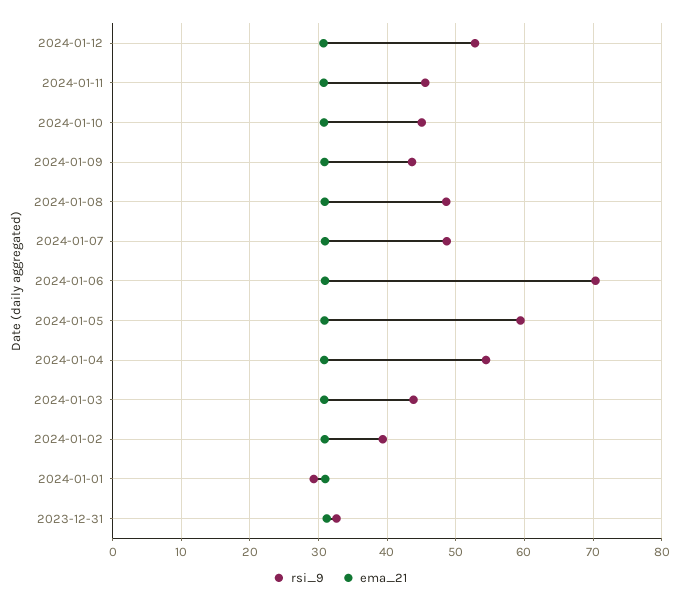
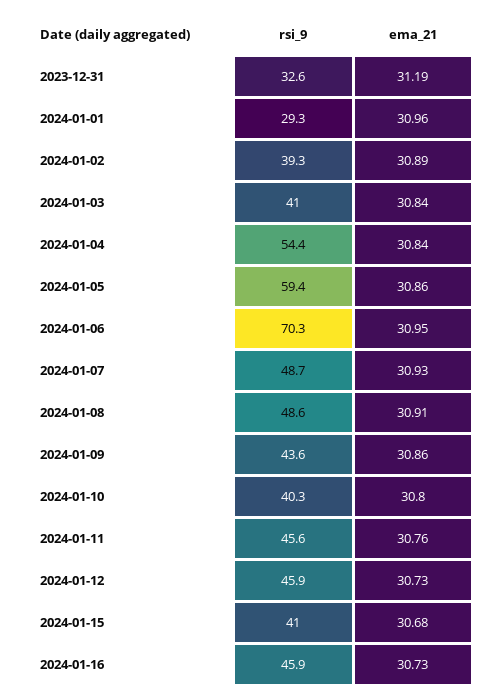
rsi_9, 2024-01-12: 53 -> 45.9
rsi_9, 2024-01-10: 45 -> 40.3
rsi_9, 2024-01-03: 44 -> 41
rsi_9, 2024-01-15: none -> 41
ema_21, 2024-01-15: none -> 30.68
rsi_9, 2024-01-16: none -> 45.9
ema_21, 2024-01-16: none -> 30.73

